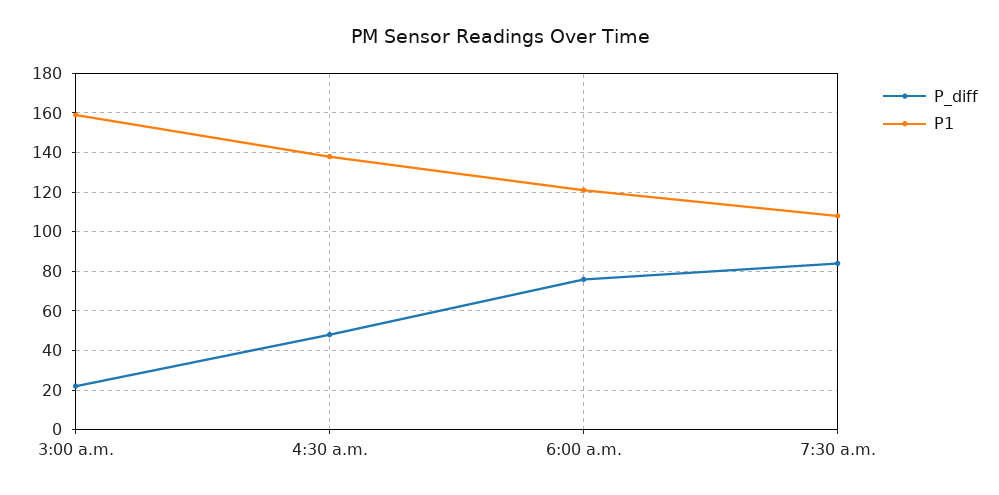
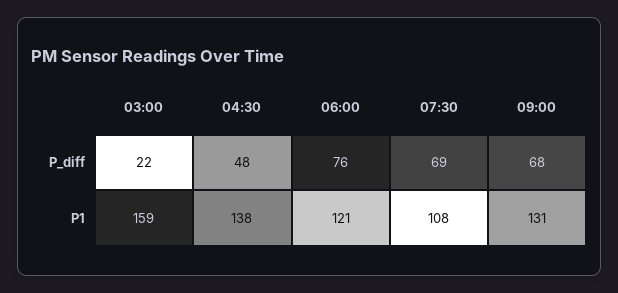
P_diff, 7:30 a.m.: 85 -> 69
P_diff, 09:00: none -> 68
P1, 09:00: none -> 131

